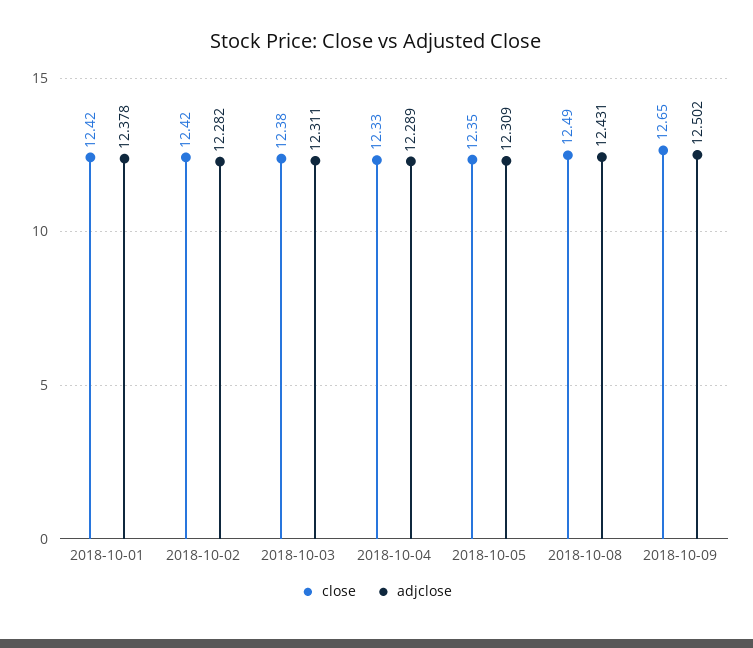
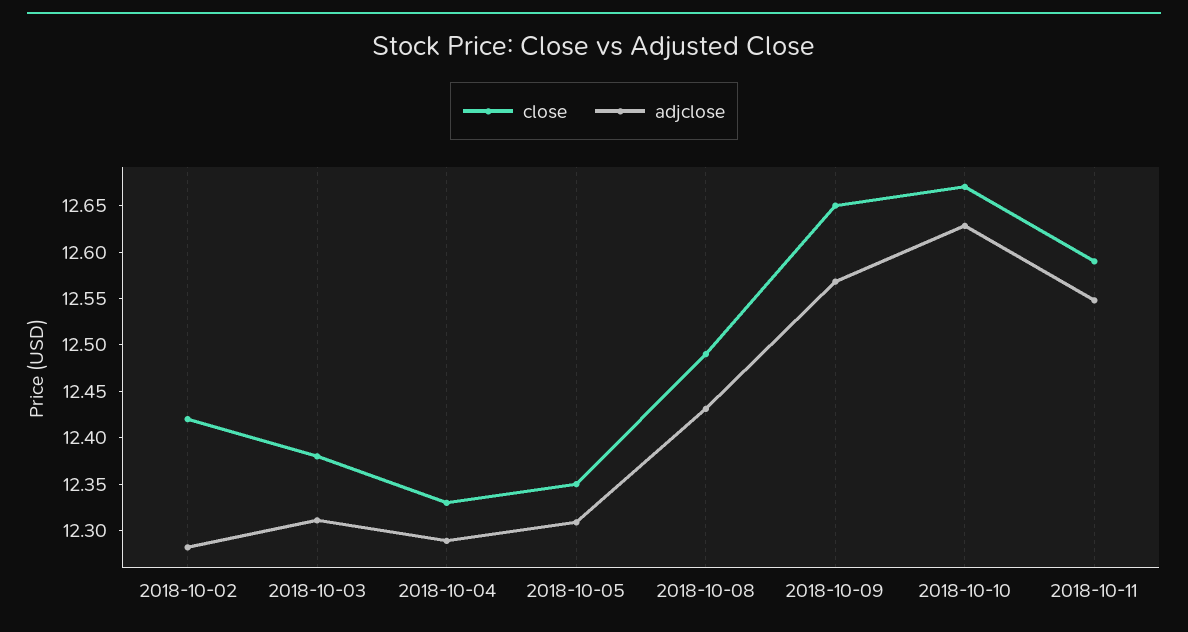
close, 2018-10-01: 12.42 -> none
adjclose, 2018-10-01: 12.378 -> none
adjclose, 2018-10-09: 12.502 -> 12.57
close, 2018-10-10: none -> 12.67
adjclose, 2018-10-10: none -> 12.63
close, 2018-10-11: none -> 12.59
adjclose, 2018-10-11: none -> 12.55

